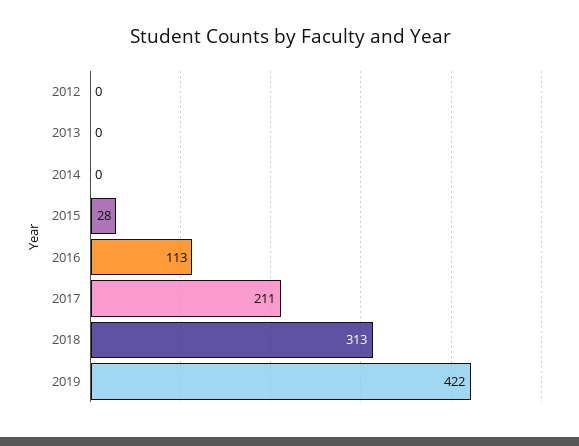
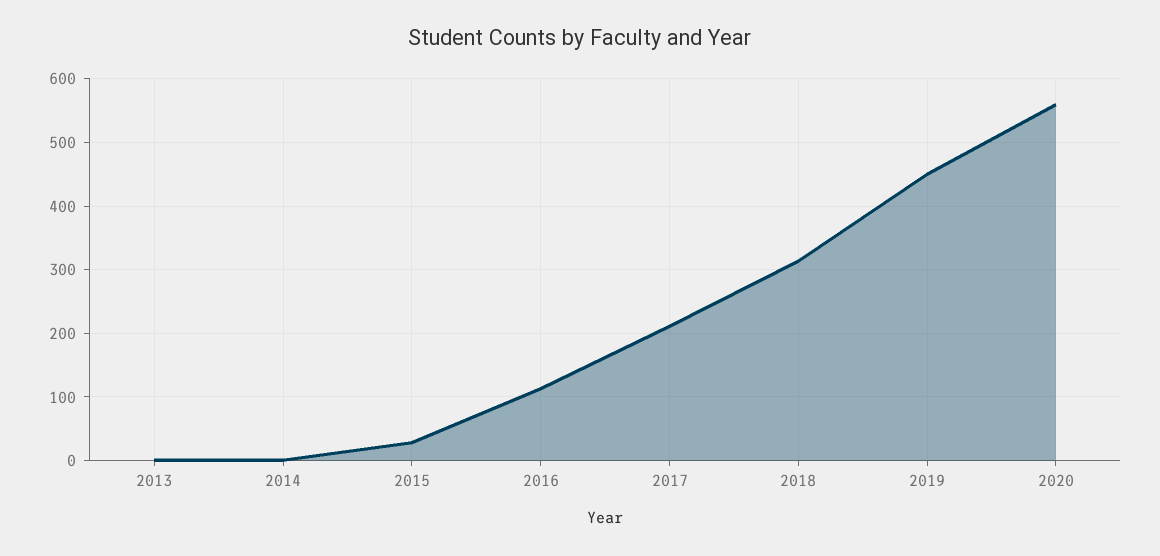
2012: 0 -> none
2019: 422 -> 450
2020: none -> 560

